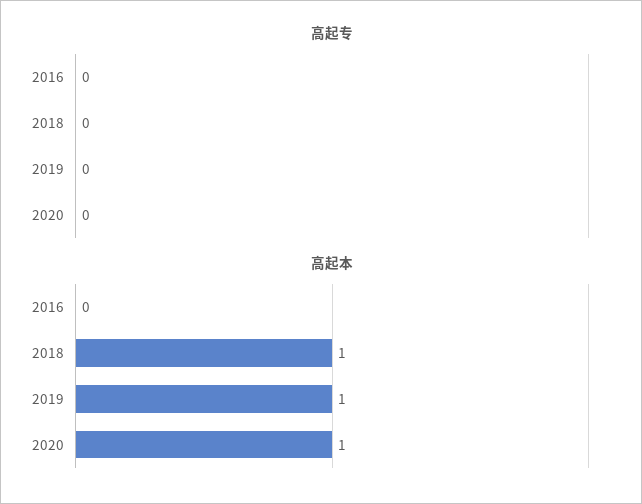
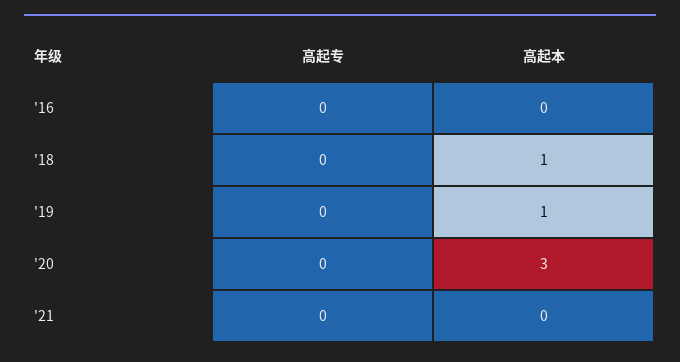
高起本, 2020: 1 -> 3
高起专, '21: none -> 0
高起本, '21: none -> 0

